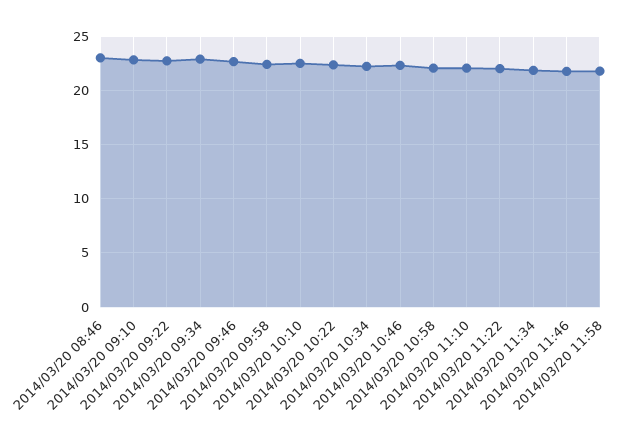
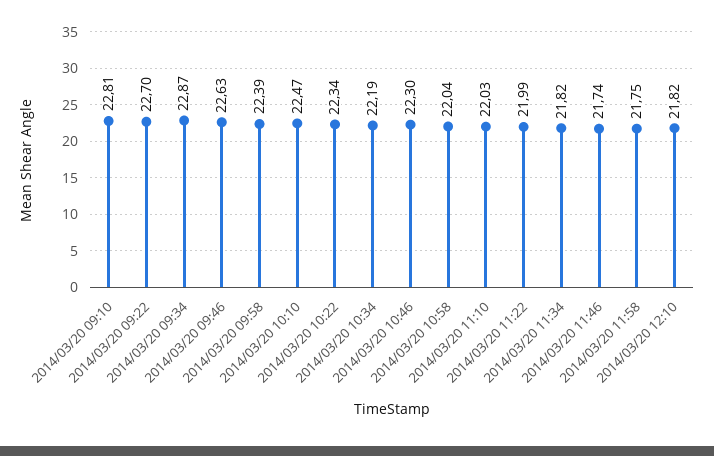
2014/03/20 08:46: 23 -> none
2014/03/20 12:10: none -> 21.82

